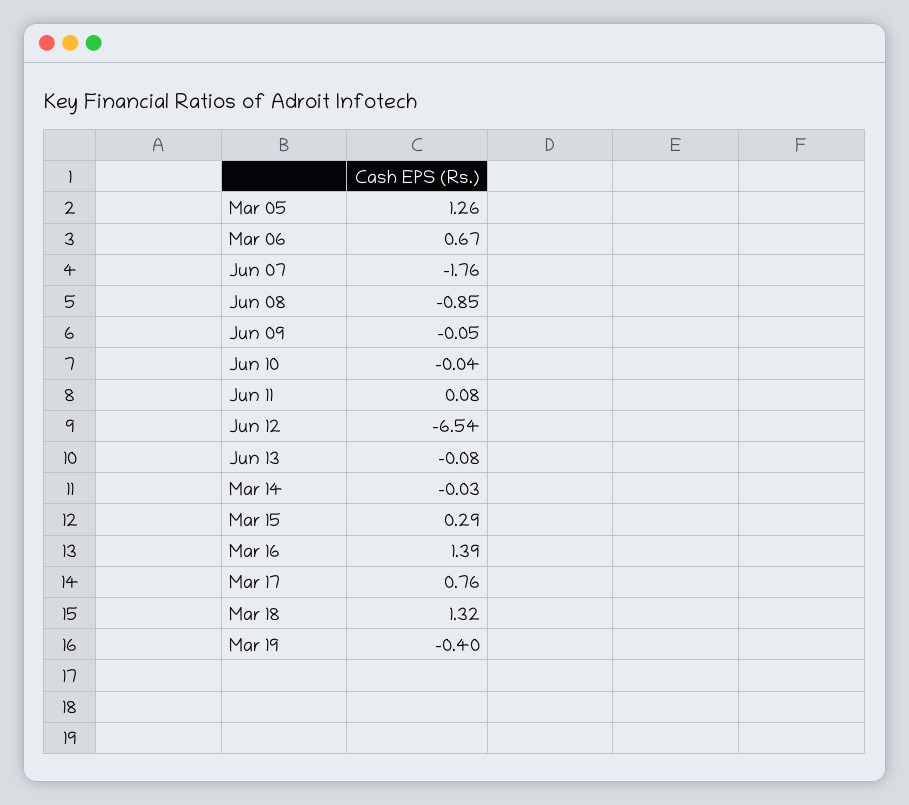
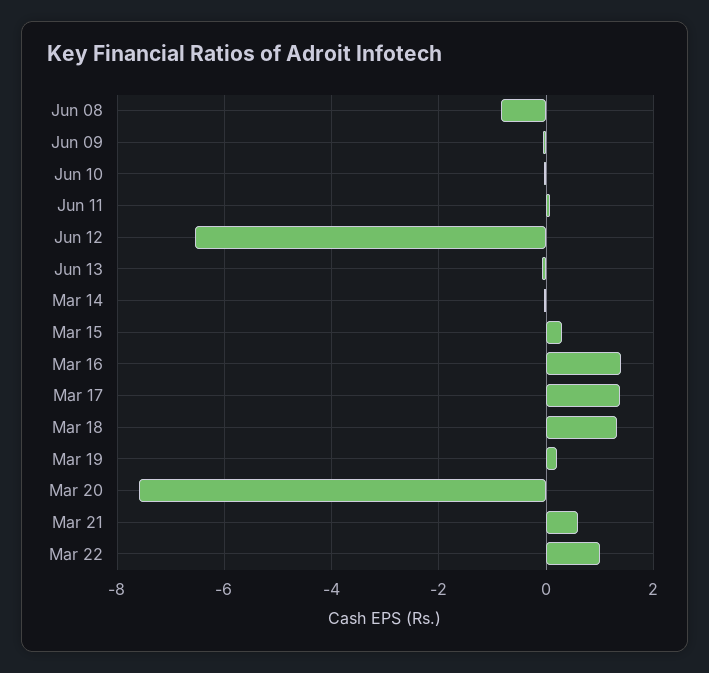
Mar 05: 1.26 -> none
Mar 06: 0.67 -> none
Jun 07: -1.76 -> none
Mar 17: 0.76 -> 1.4
Mar 19: -0.4 -> 0.2
Mar 20: none -> -7.6
Mar 21: none -> 0.6
Mar 22: none -> 1

